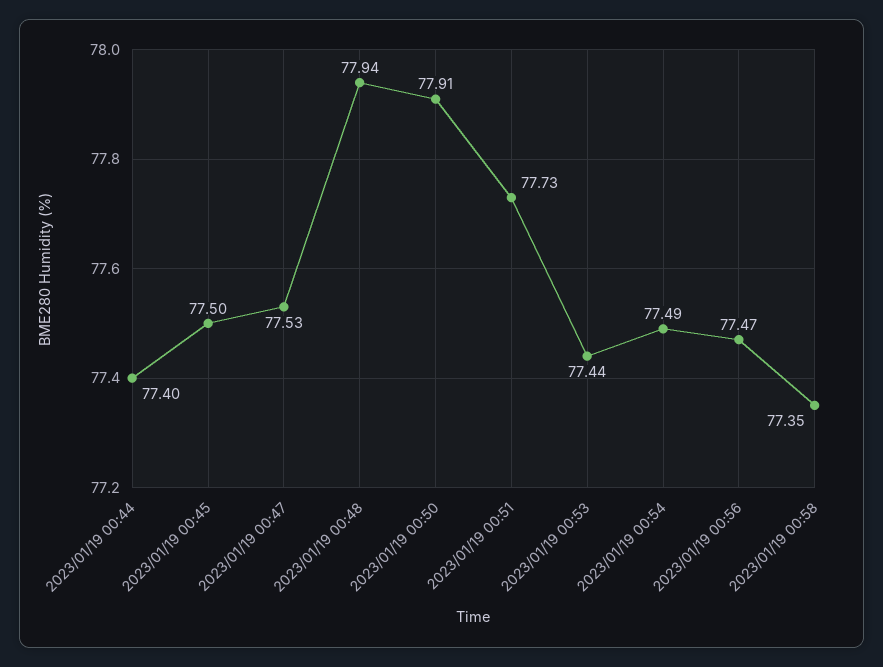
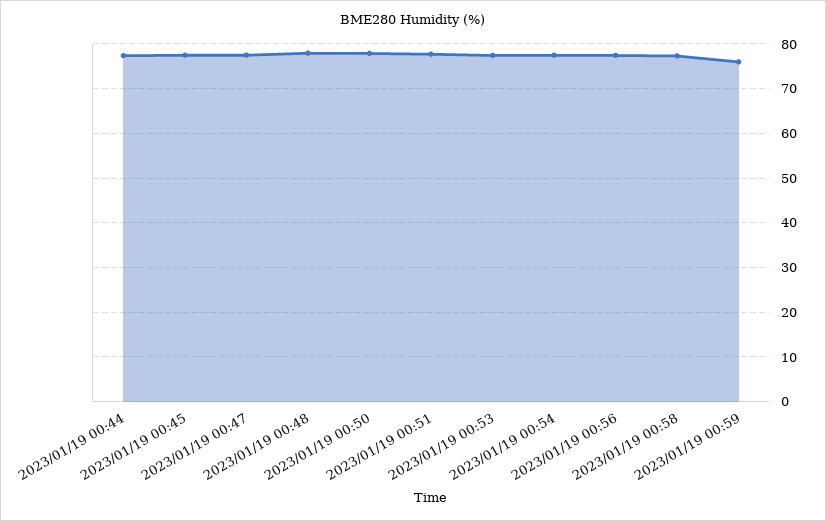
2023/01/19 00:59: none -> 76

